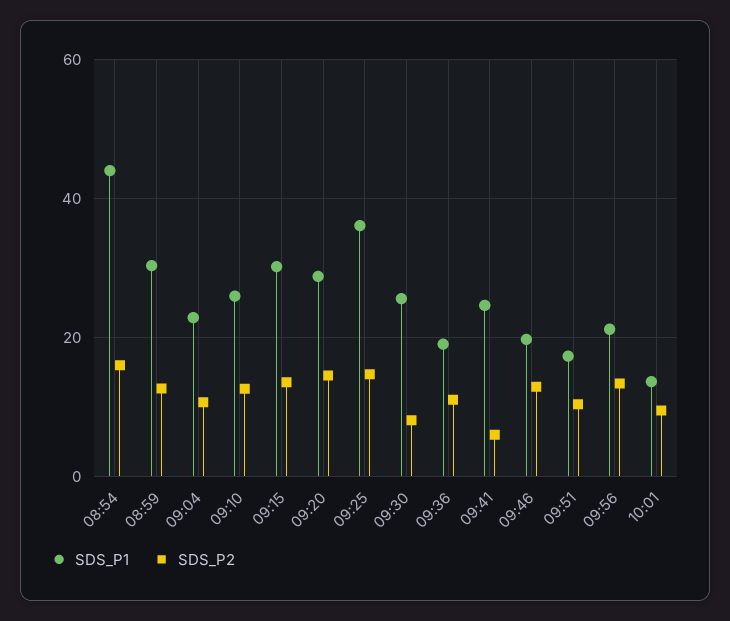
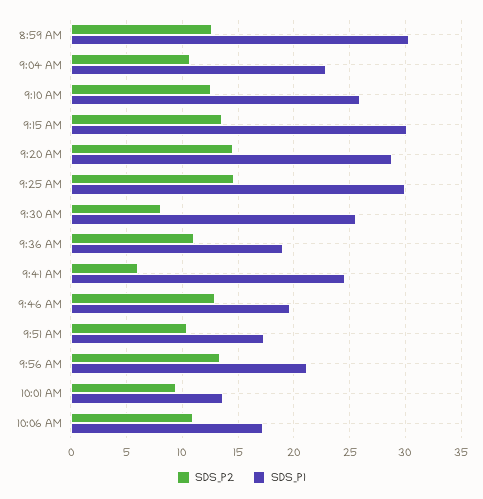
SDS_P1, 08:54: 44 -> none
SDS_P2, 08:54: 16 -> none
SDS_P1, 09:25: 36 -> 30
SDS_P2, 10:06 AM: none -> 11
SDS_P1, 10:06 AM: none -> 17

